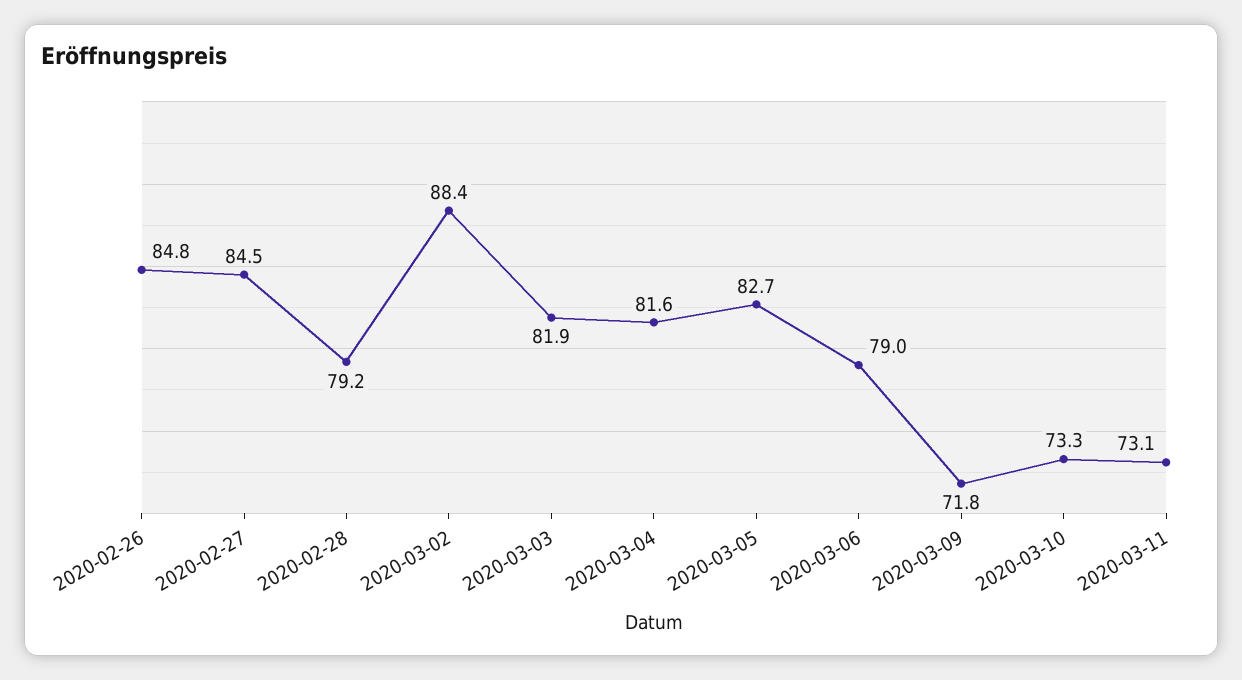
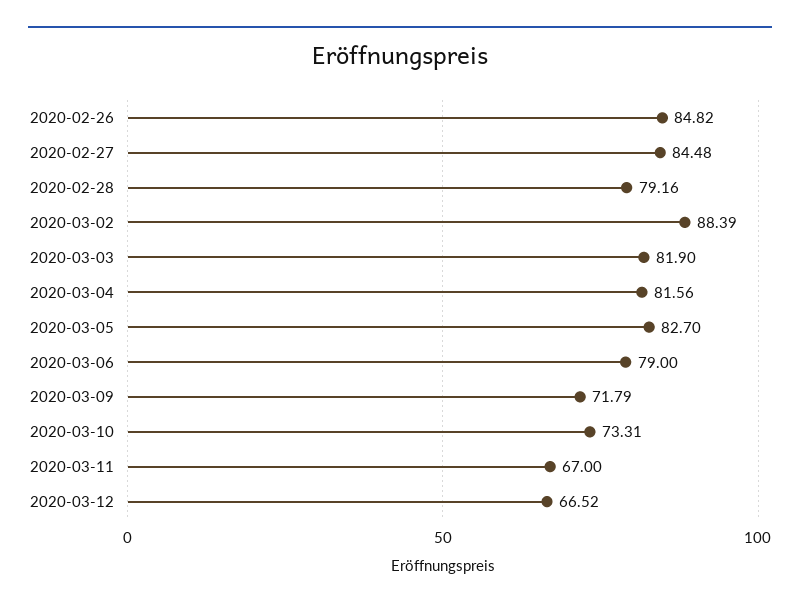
2020-03-11: 73.1 -> 67
2020-03-12: none -> 66.52

